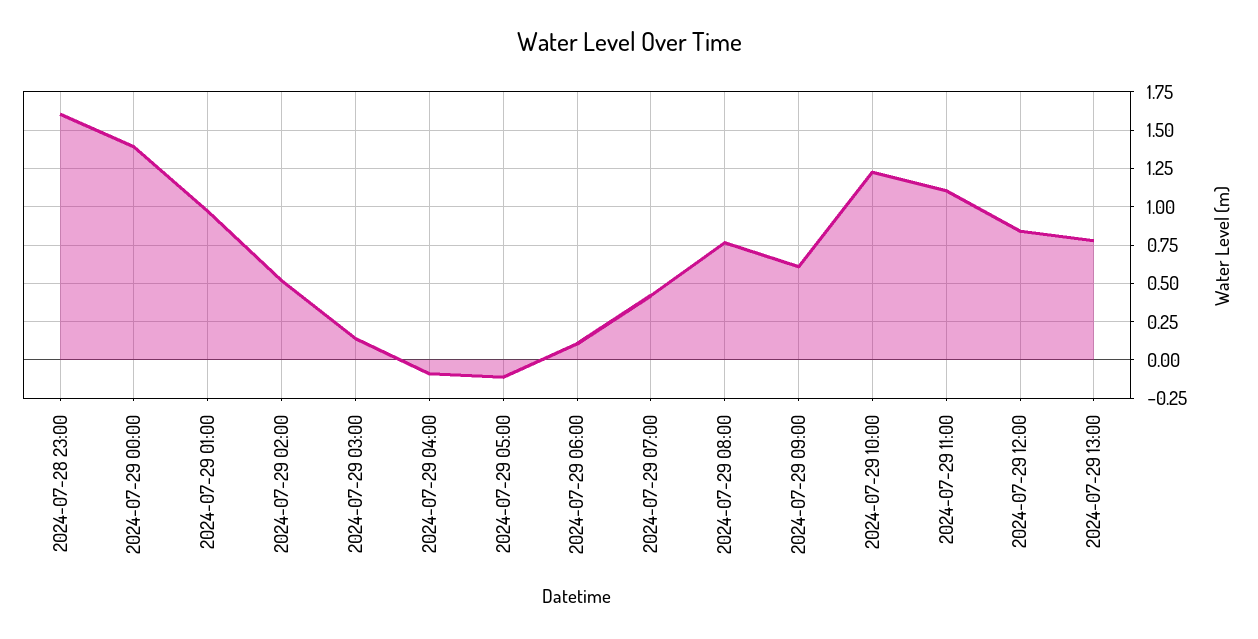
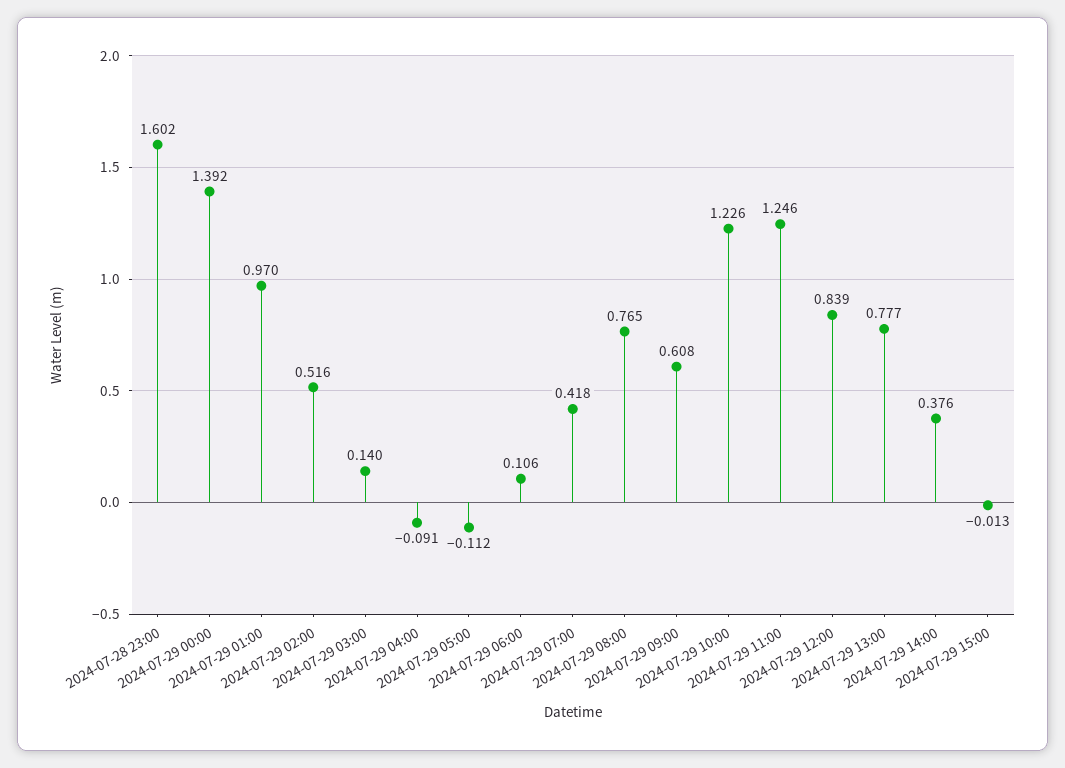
2024-07-29 11:00: 1.1 -> 1.246
2024-07-29 14:00: none -> 0.376
2024-07-29 15:00: none -> -0.013

